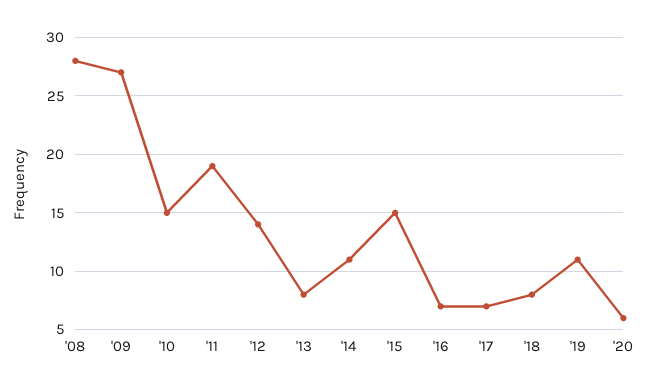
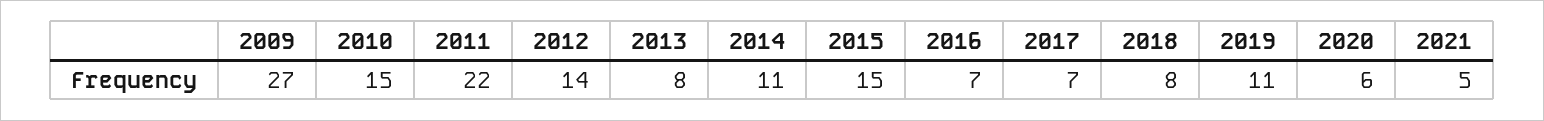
'08: 28 -> none
'11: 19 -> 22
2021: none -> 5

